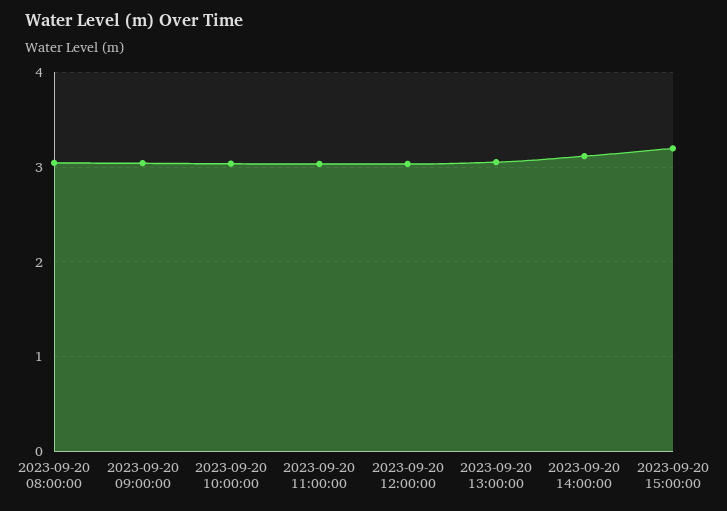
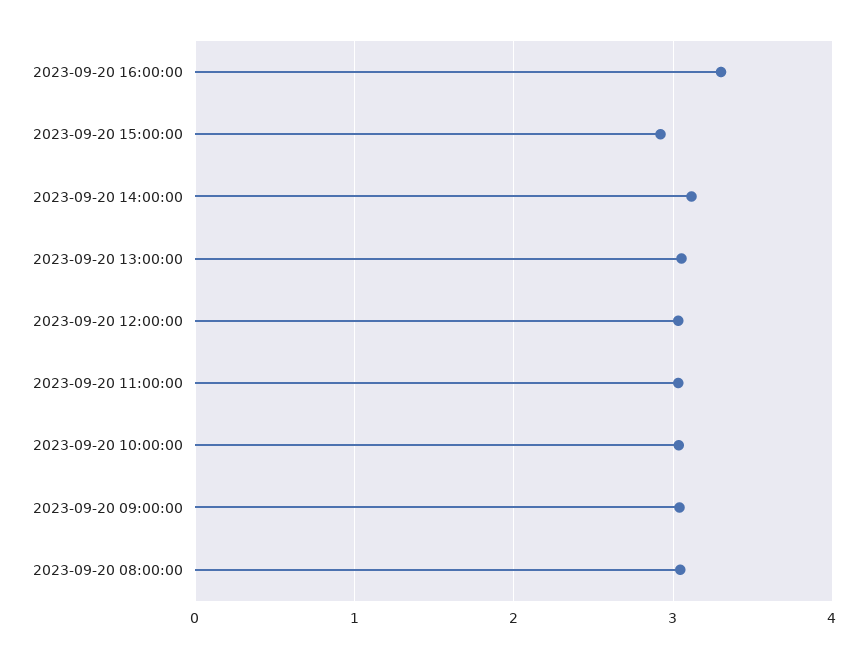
2023-09-20 15:00:00: 3.2 -> 2.9
2023-09-20 16:00:00: none -> 3.3

